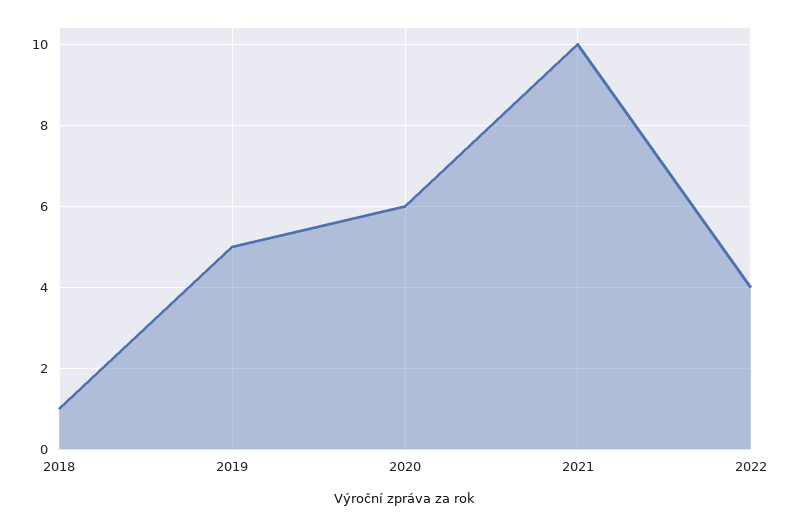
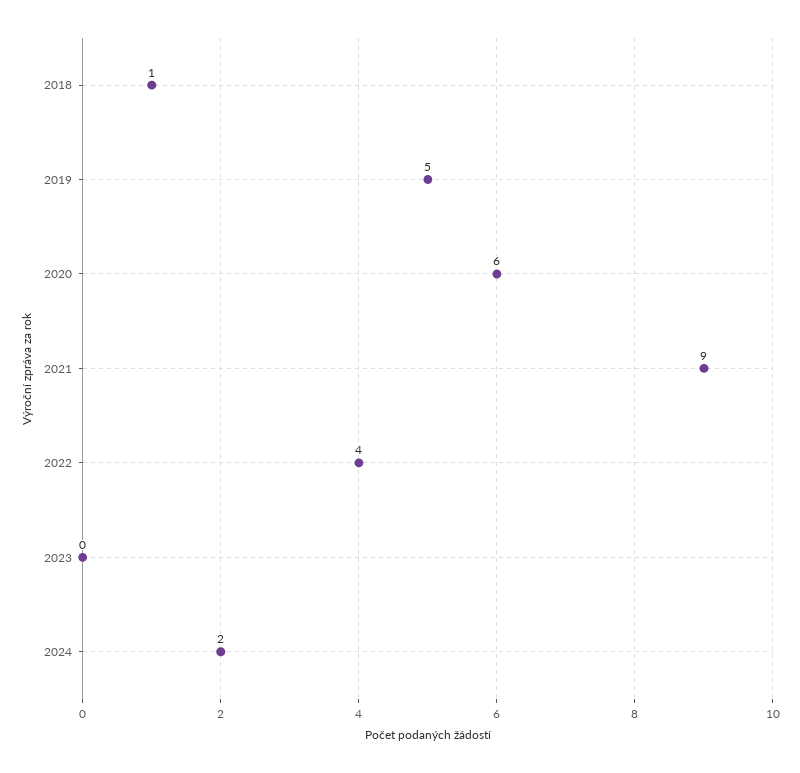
2021: 10 -> 9
2023: none -> 0
2024: none -> 2

